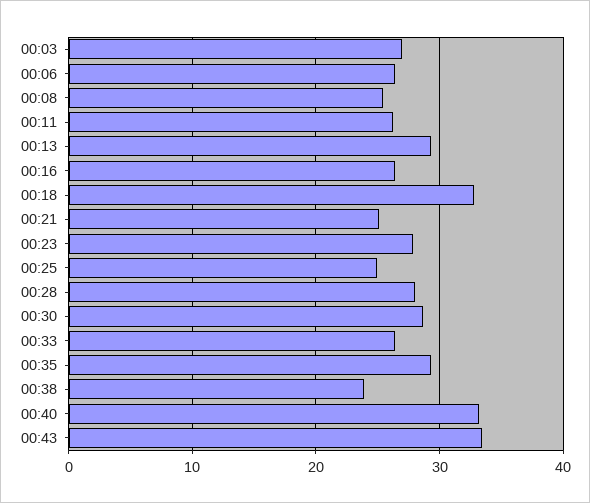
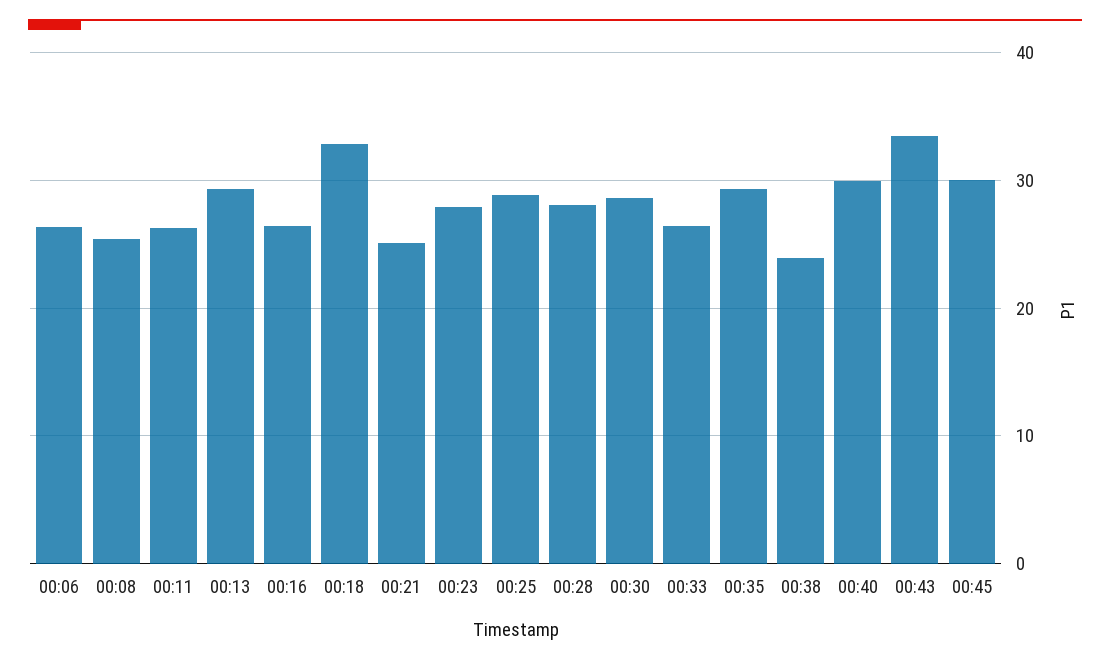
00:03: 27 -> none
00:25: 25 -> 29
00:40: 33 -> 30
00:45: none -> 30

